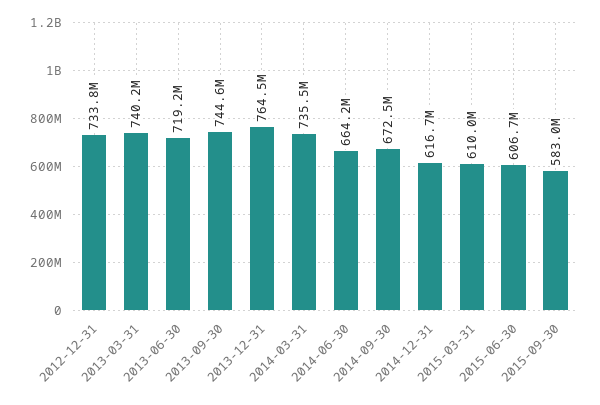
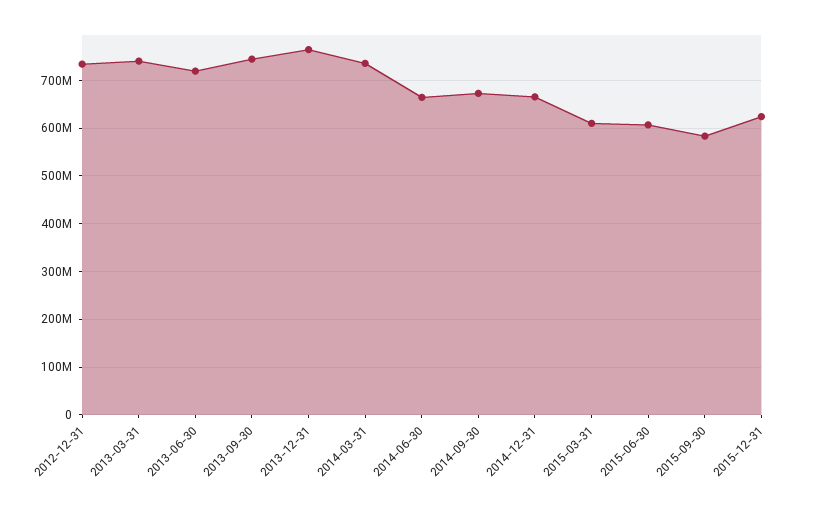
2014-12-31: 616700000 -> 660000000
2015-12-31: none -> 620000000

